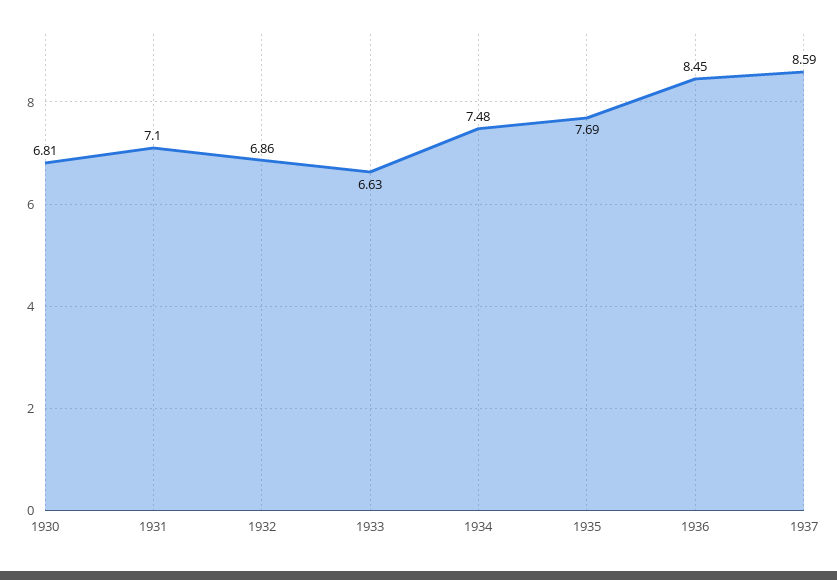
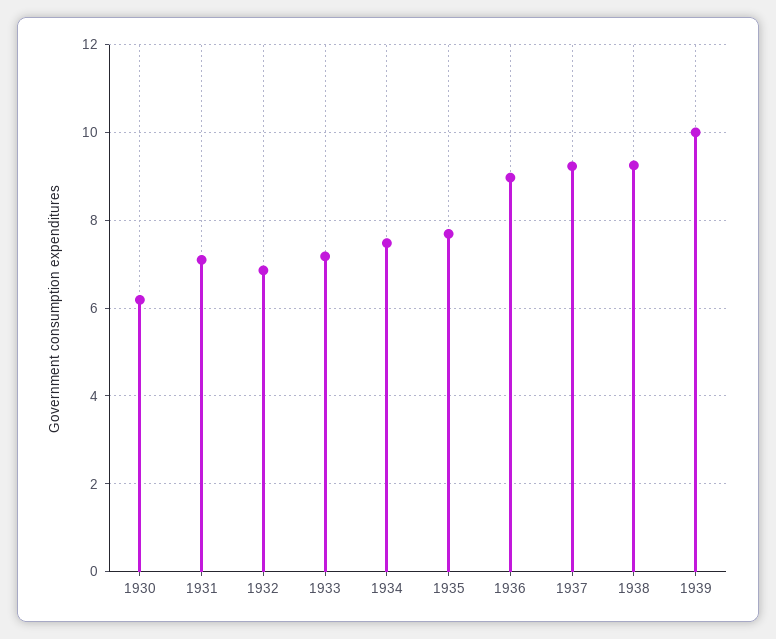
1930: 6.81 -> 6.2
1933: 6.63 -> 7.2
1936: 8.45 -> 9
1937: 8.59 -> 9.2
1938: none -> 9.2
1939: none -> 10

